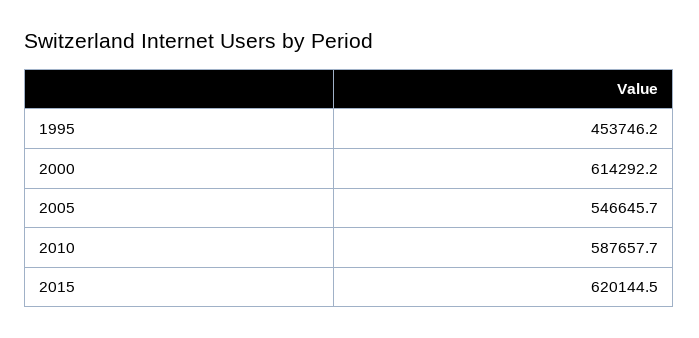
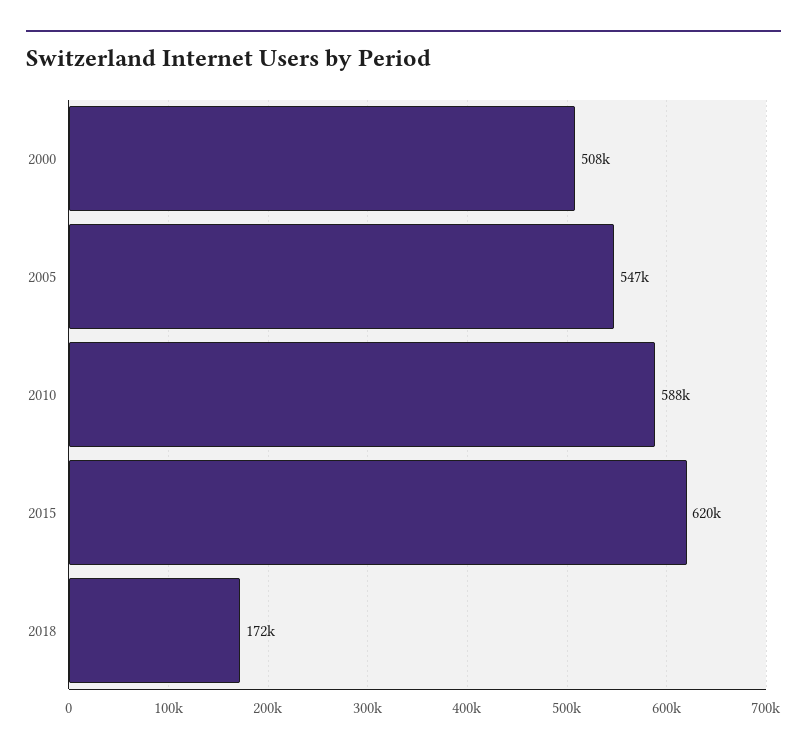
1995: 453746.2 -> none
2000: 614292.2 -> 508000
2018: none -> 172000

